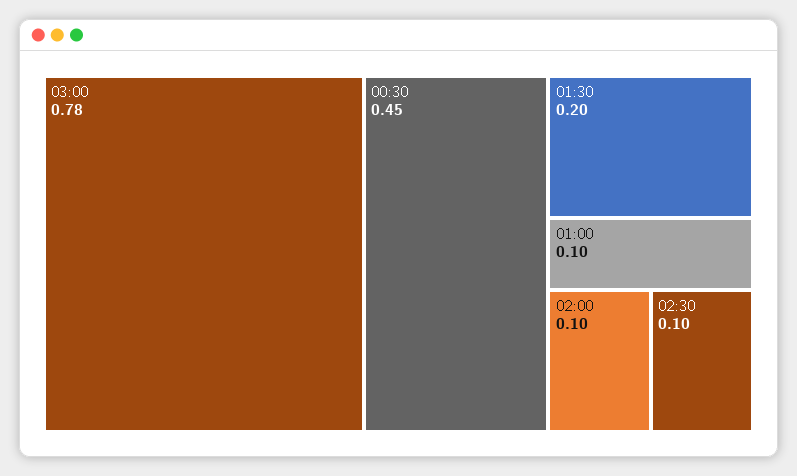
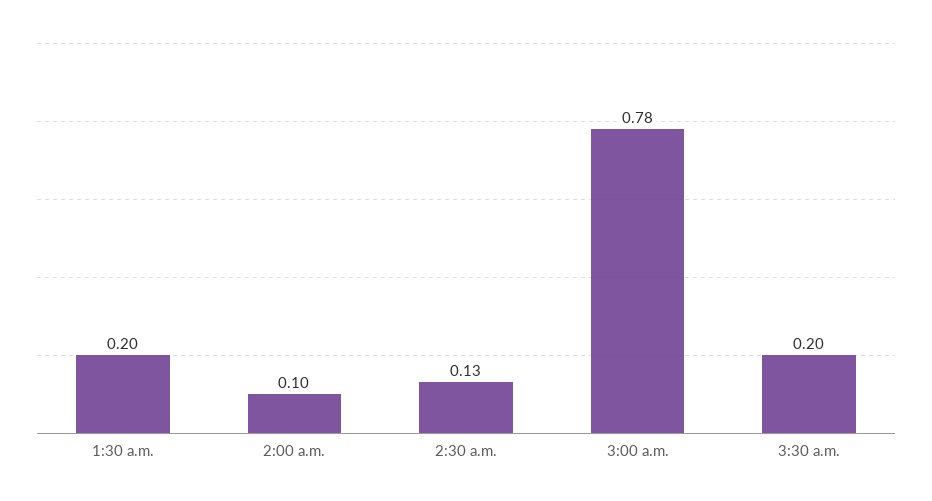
00:30: 0.45 -> none
01:00: 0.1 -> none
02:30: 0.1 -> 0.13
3:30 a.m.: none -> 0.2

